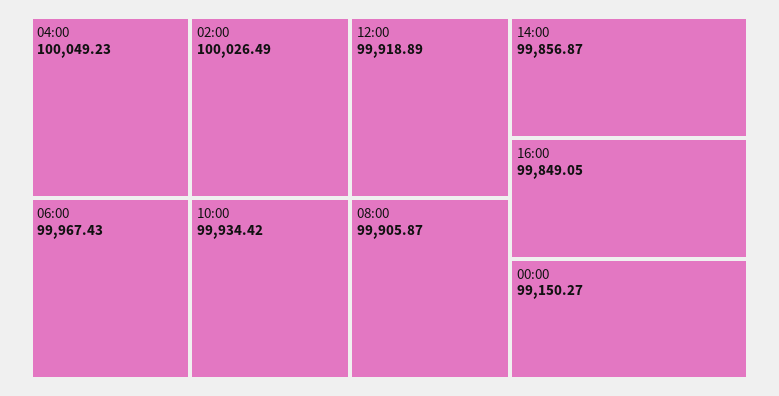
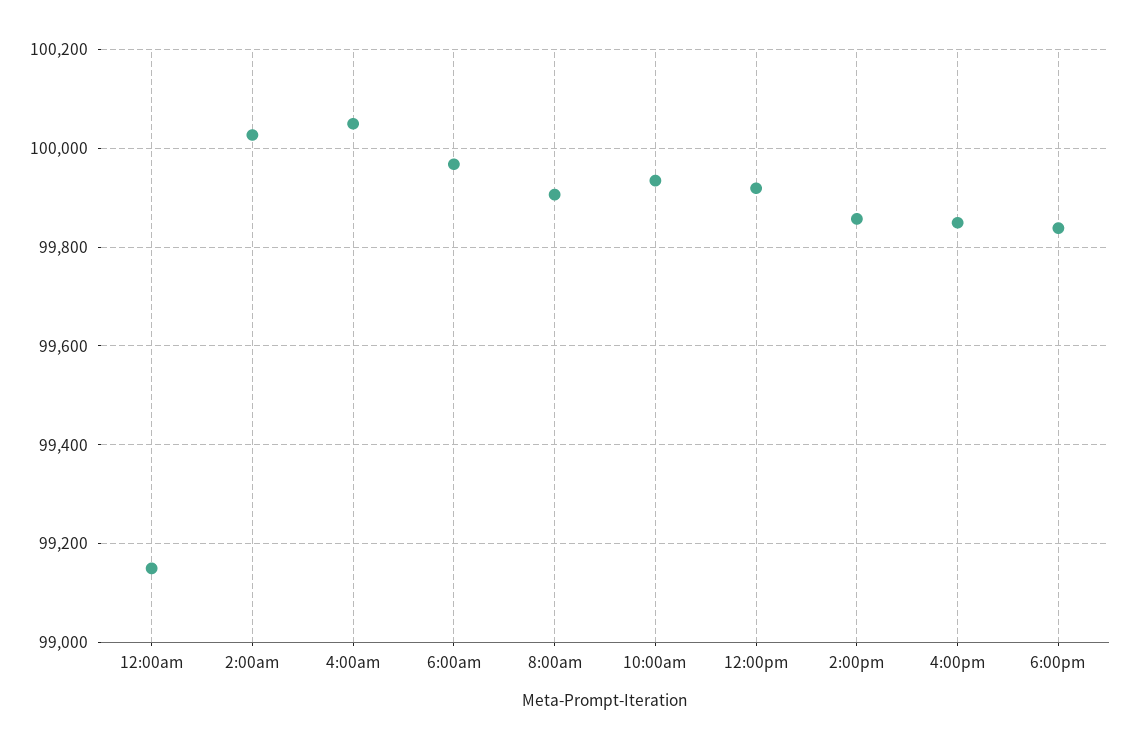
6:00pm: none -> 99840

